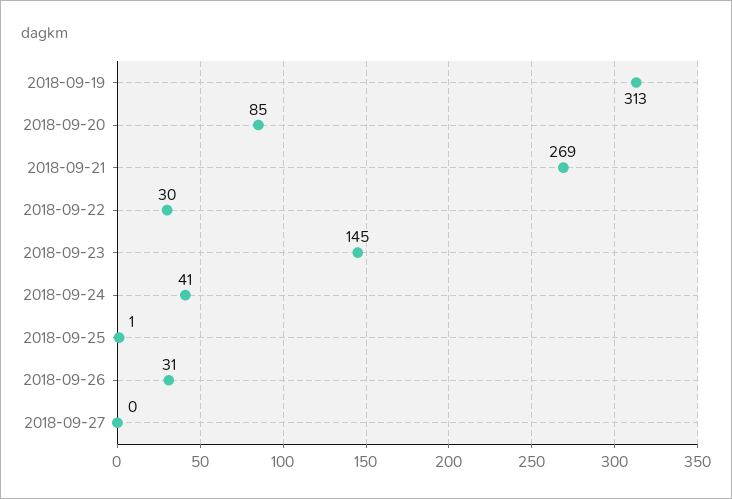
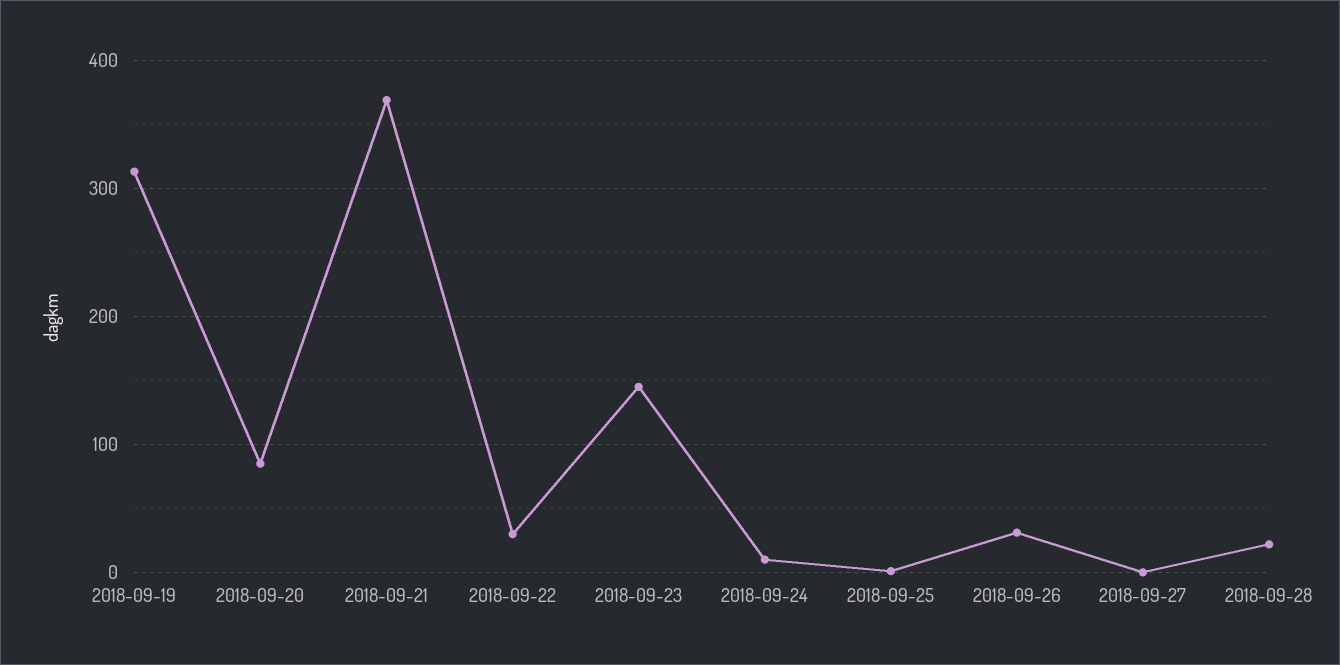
2018-09-21: 269 -> 370
2018-09-24: 41 -> 10
2018-09-28: none -> 20

